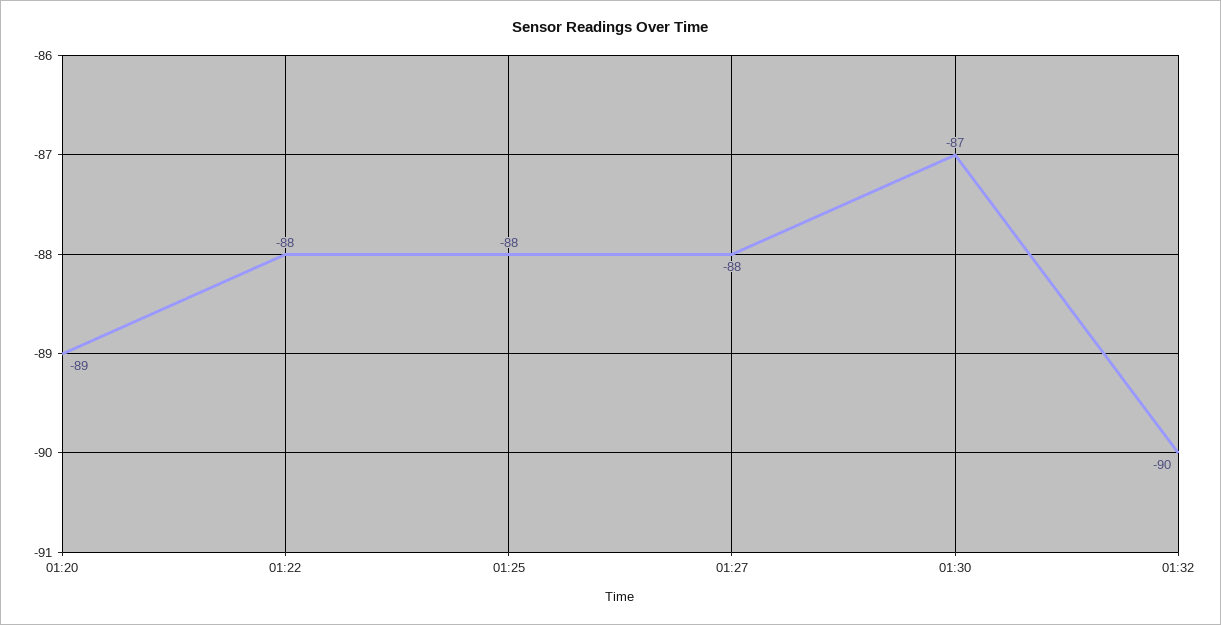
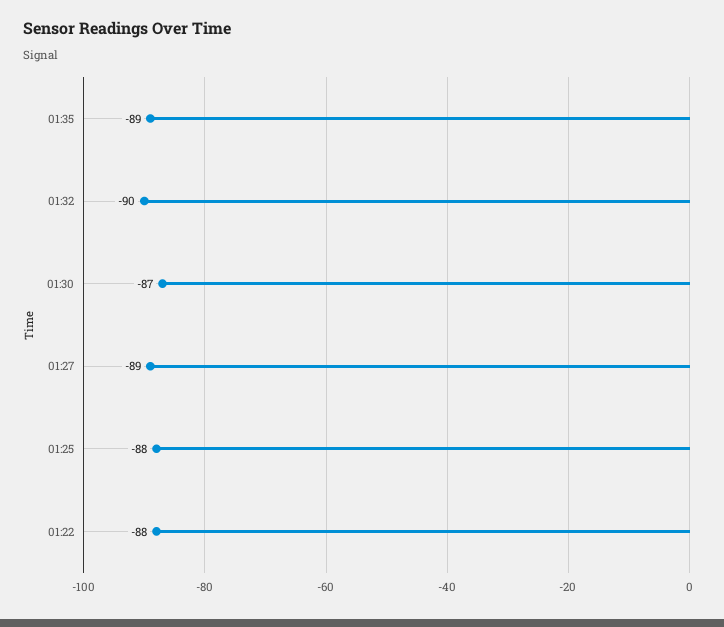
01:20: -89 -> none
01:27: -88 -> -89
01:35: none -> -89

